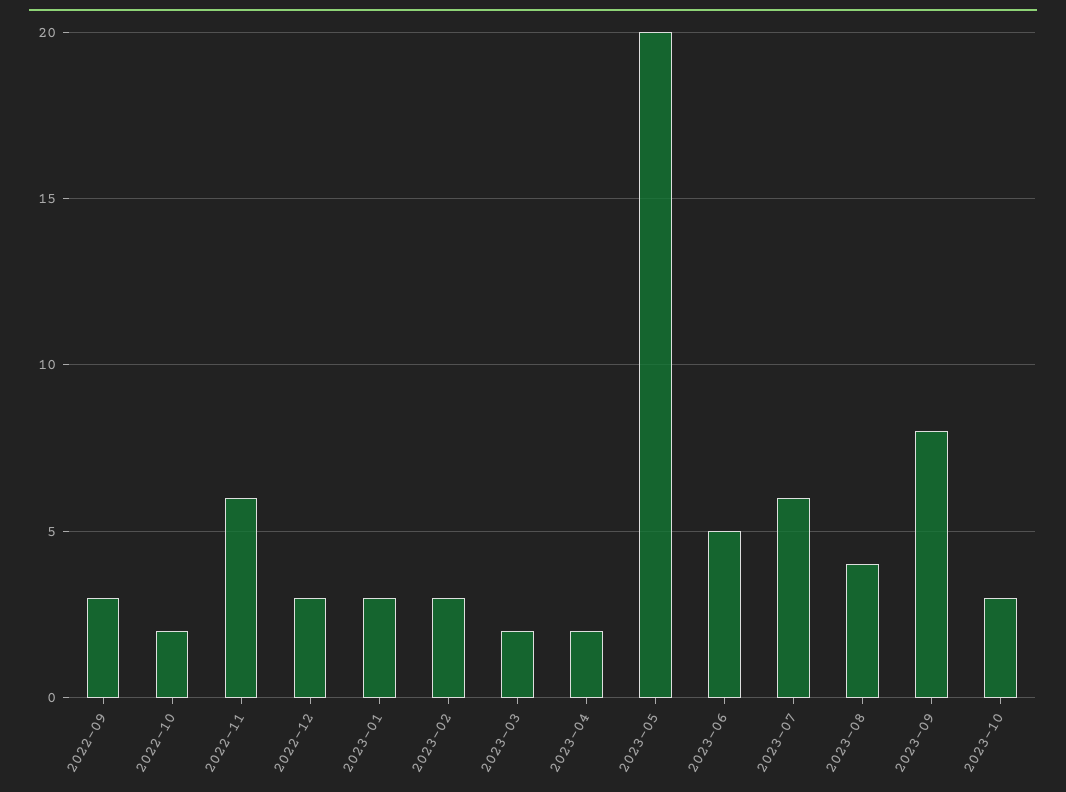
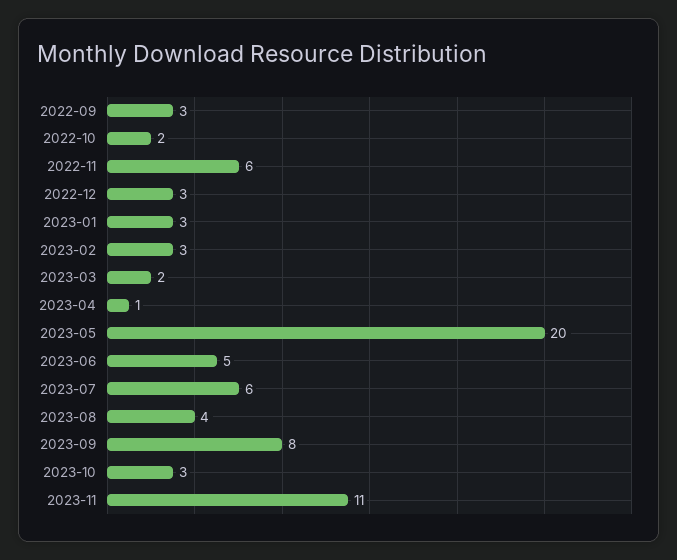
2023-04: 2 -> 1
2023-11: none -> 11

